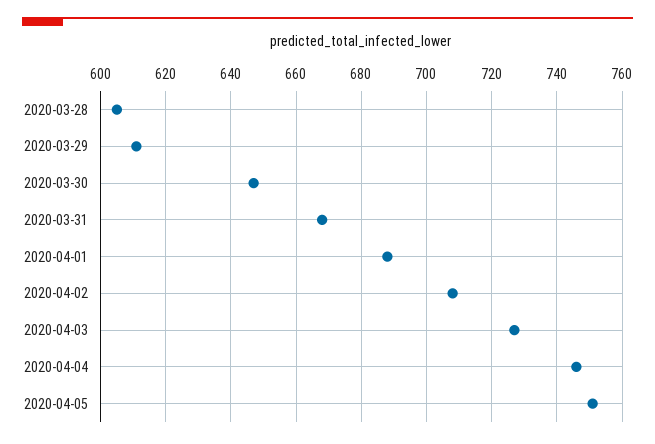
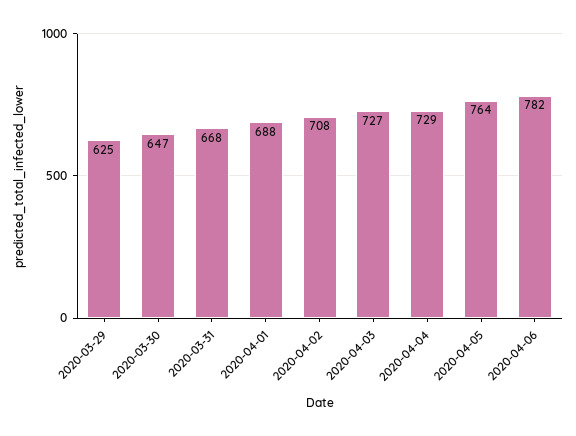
2020-03-28: 605 -> none
2020-03-29: 610 -> 625
2020-04-04: 745 -> 729
2020-04-05: 750 -> 764
2020-04-06: none -> 782

